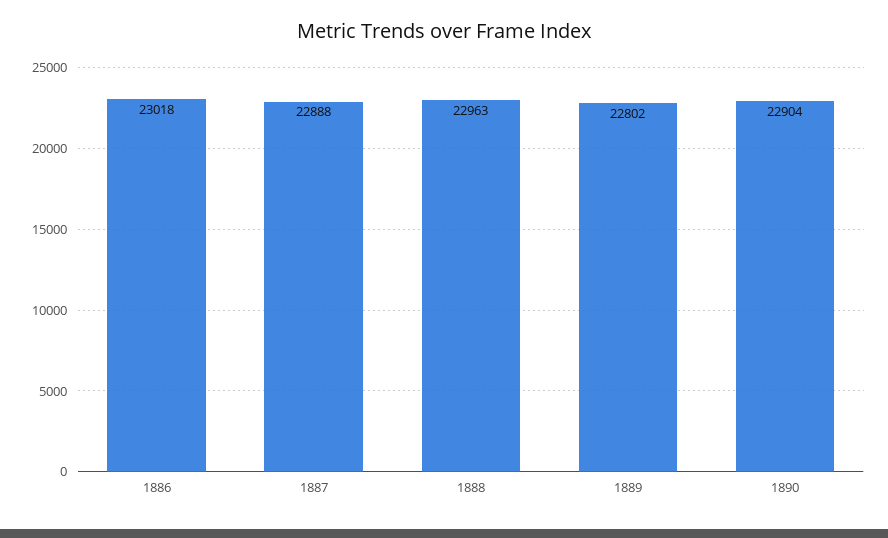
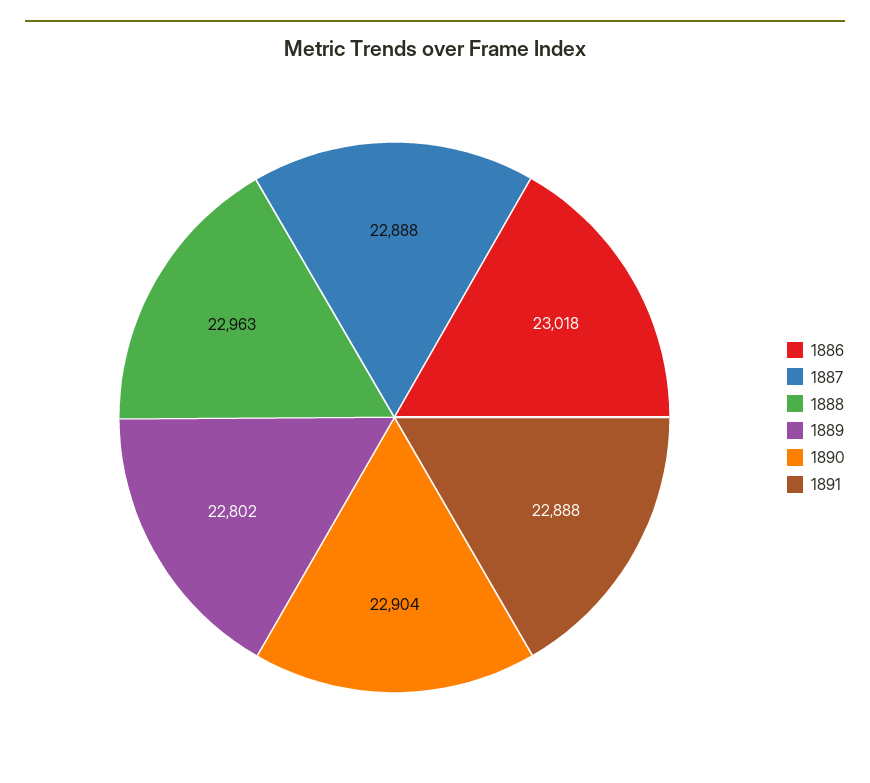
1891: none -> 22888

